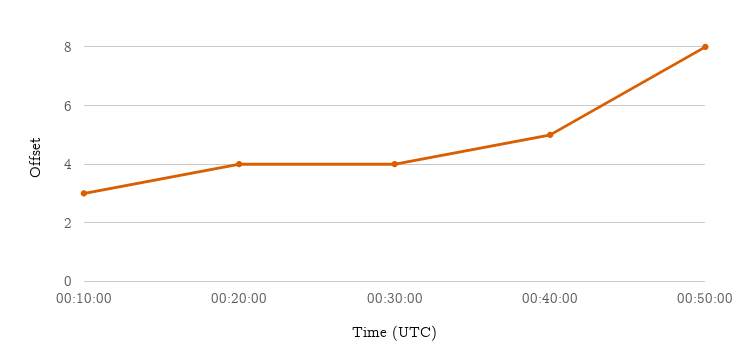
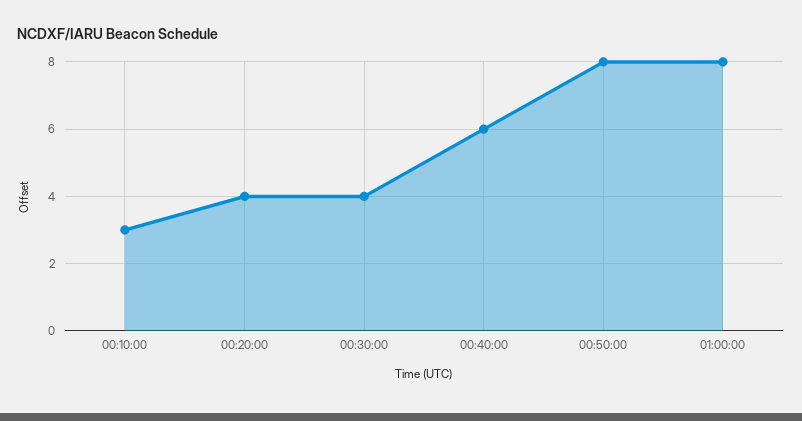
00:40:00: 5 -> 6
01:00:00: none -> 8

